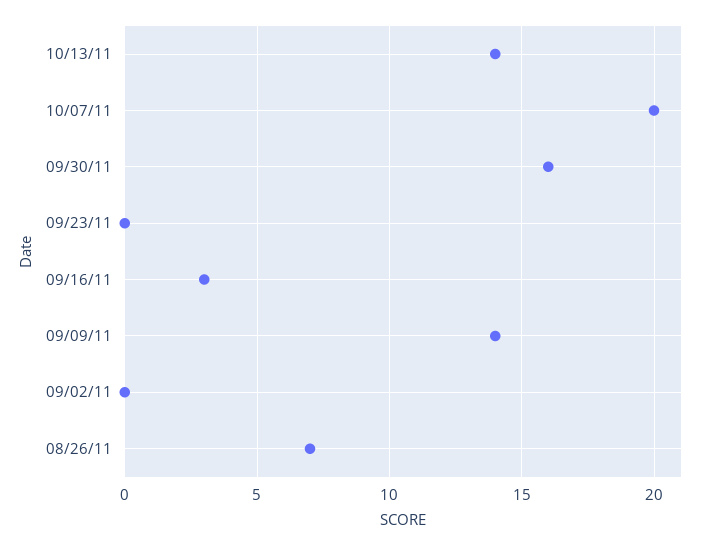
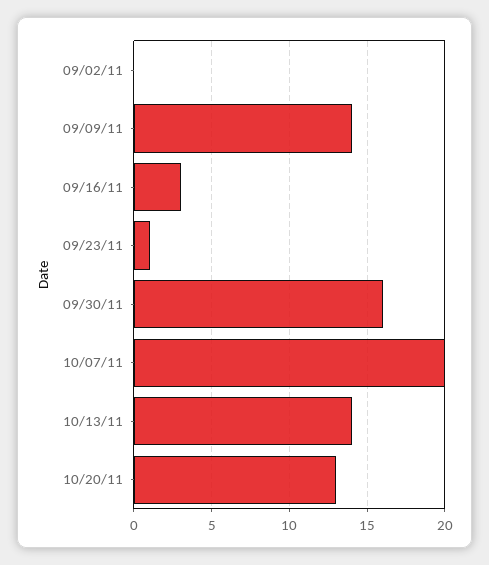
09/23/11: 0 -> 1
08/26/11: 7 -> none
10/20/11: none -> 13

